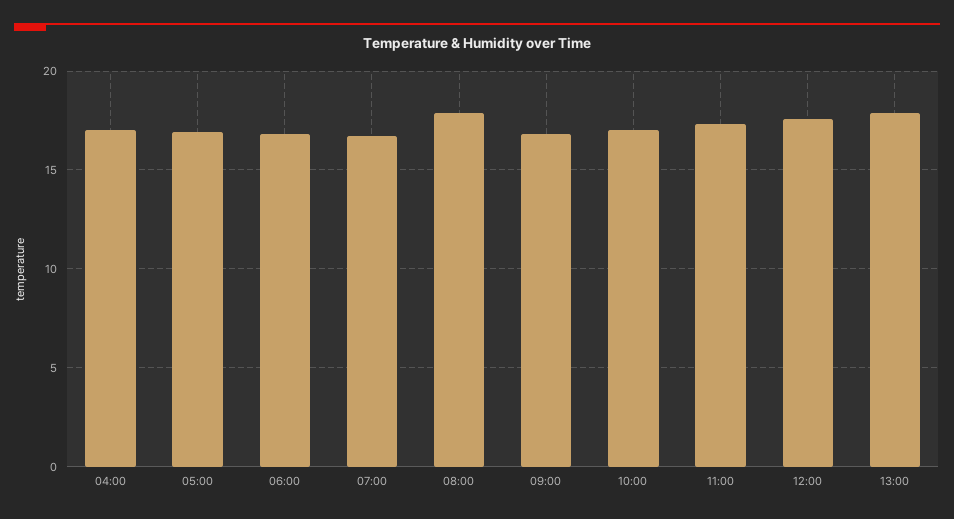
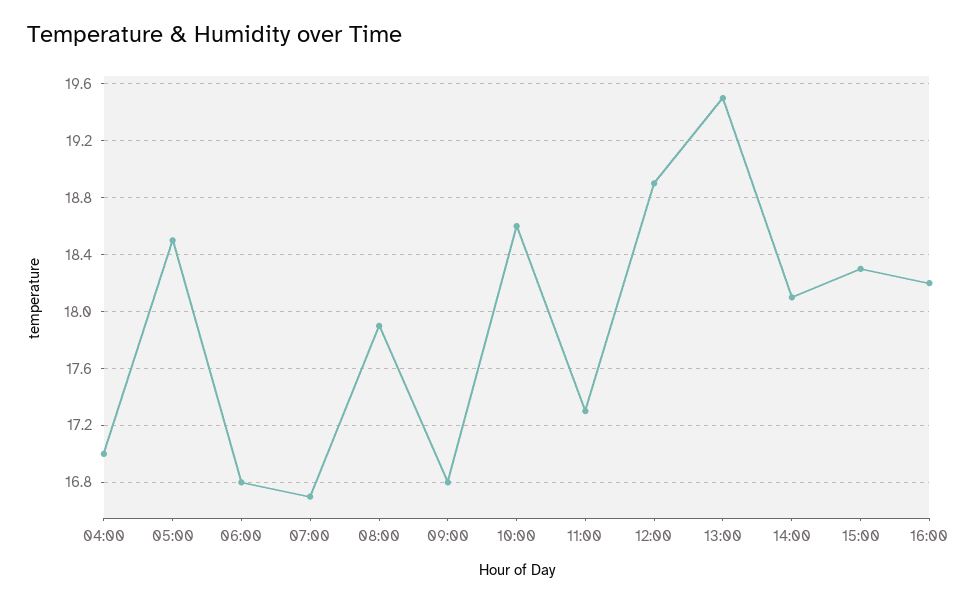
05:00: 17 -> 18.5
10:00: 17 -> 18.6
12:00: 17.5 -> 18.9
13:00: 18 -> 19.5
14:00: none -> 18.1
15:00: none -> 18.3
16:00: none -> 18.2

